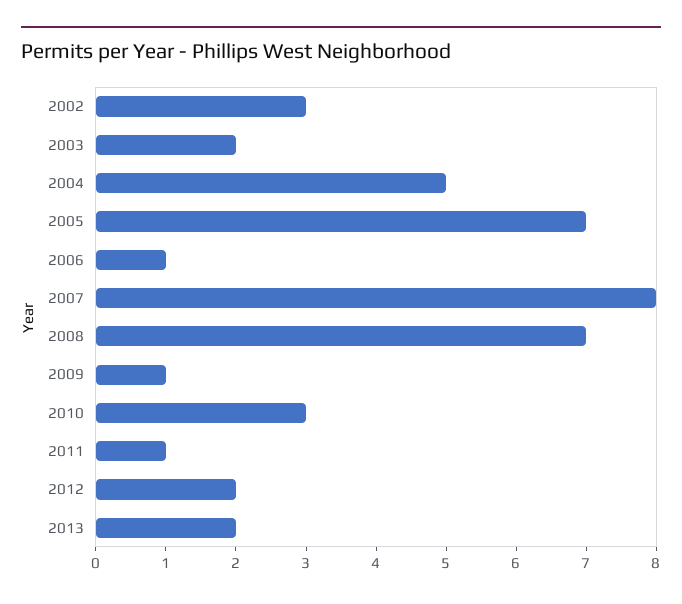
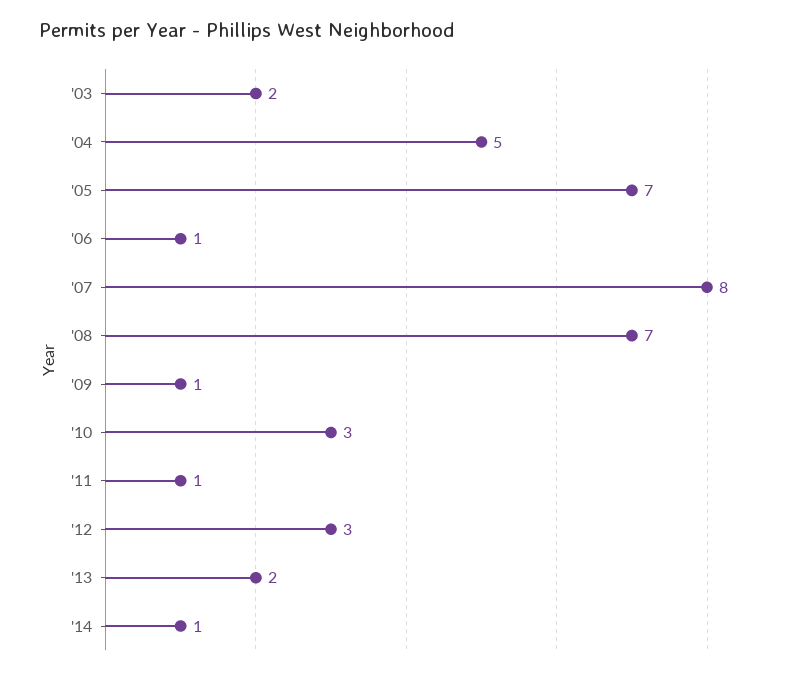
2002: 3 -> none
2012: 2 -> 3
'14: none -> 1

